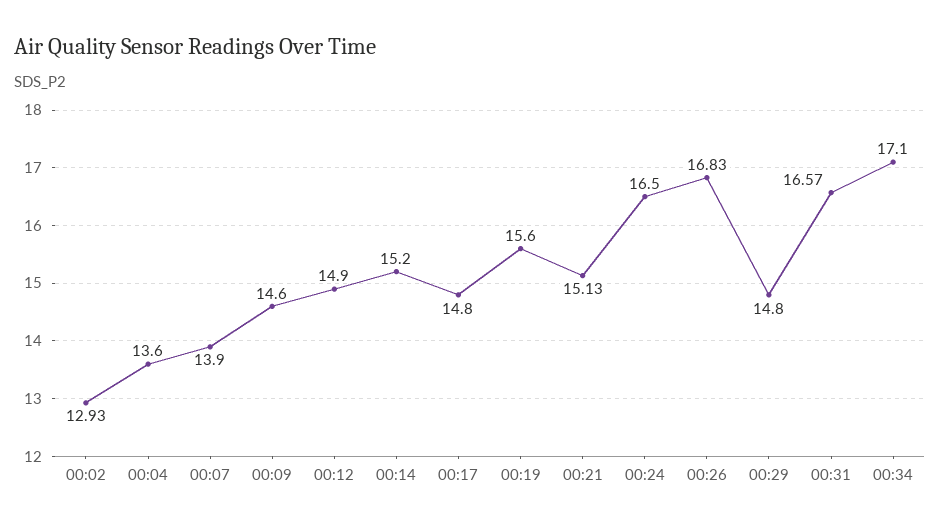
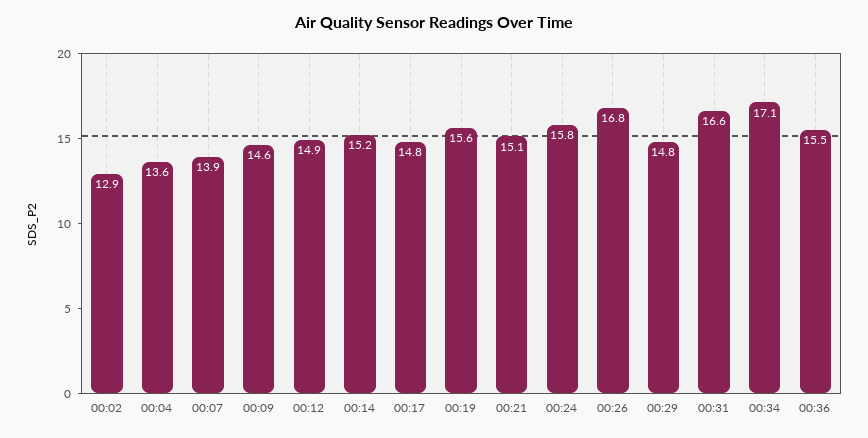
00:24: 16.5 -> 15.8
00:36: none -> 15.5

